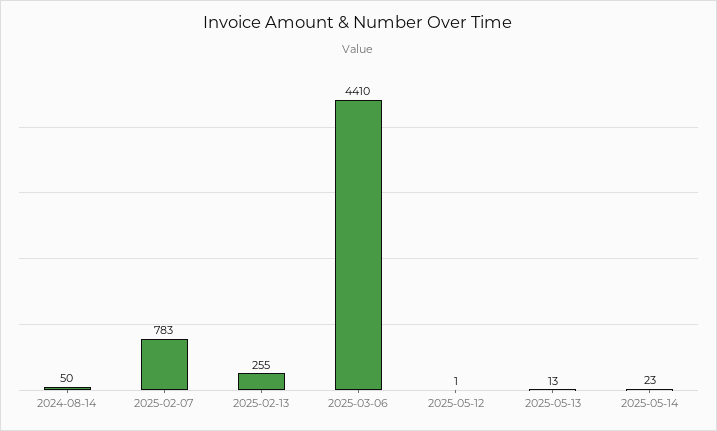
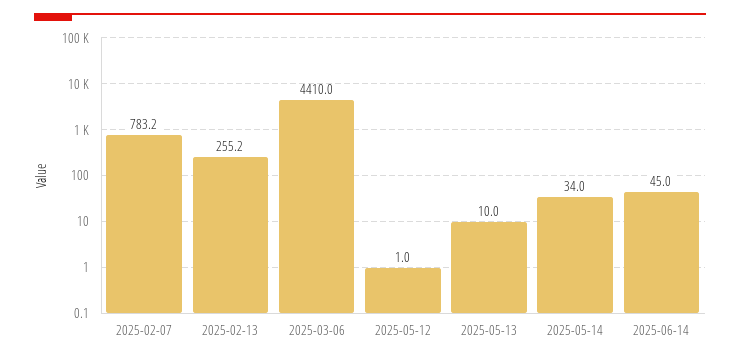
2024-08-14: 50 -> none
2025-05-13: 13 -> 10
2025-05-14: 23 -> 34
2025-06-14: none -> 45

